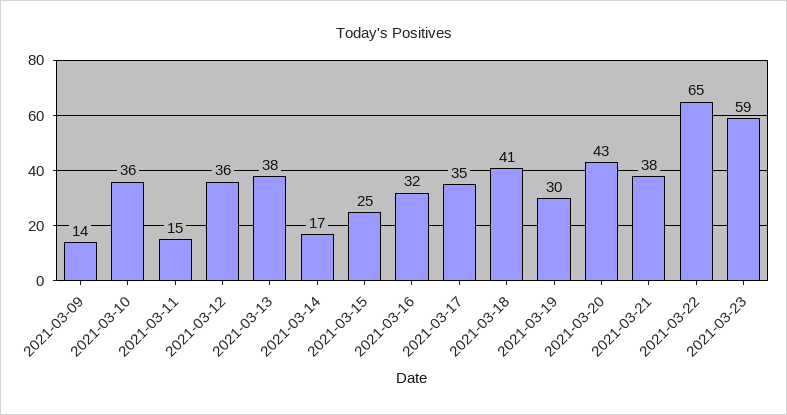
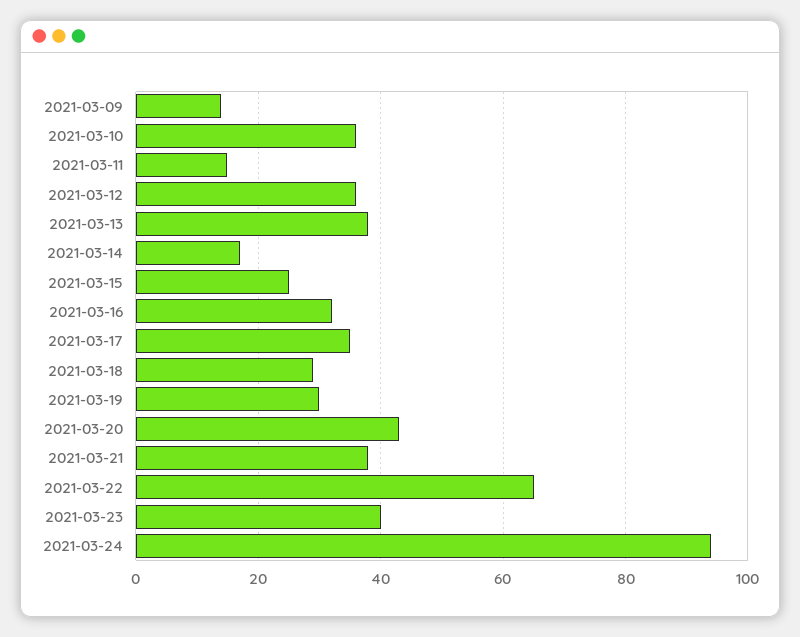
2021-03-18: 41 -> 30
2021-03-23: 59 -> 40
2021-03-24: none -> 95

